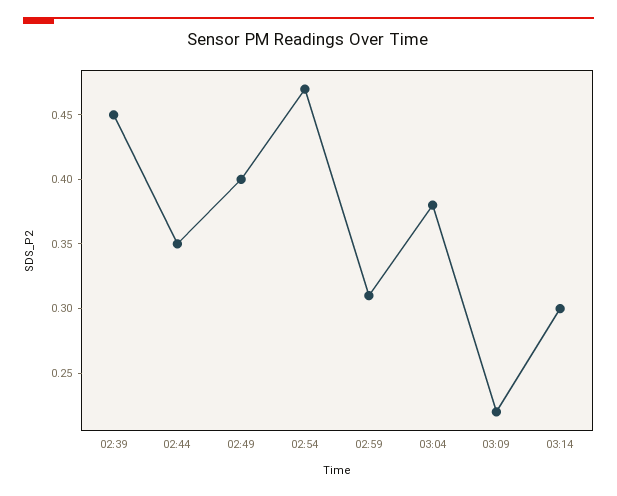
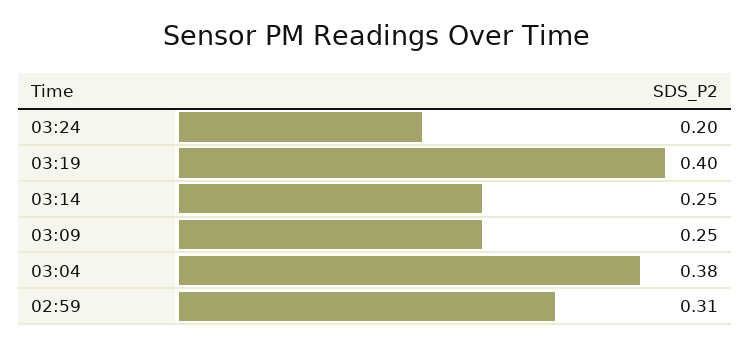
02:39: 0.45 -> none
02:44: 0.35 -> none
02:49: 0.4 -> none
02:54: 0.47 -> none
03:09: 0.22 -> 0.25
03:14: 0.3 -> 0.25
03:24: none -> 0.2
03:19: none -> 0.4

